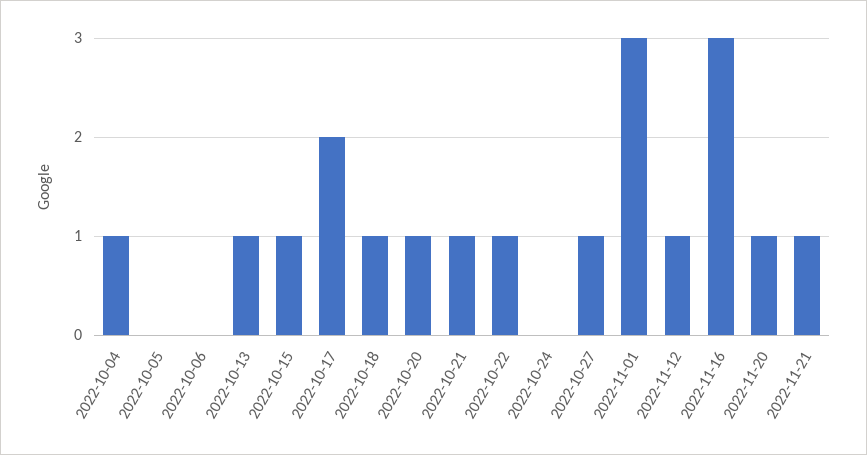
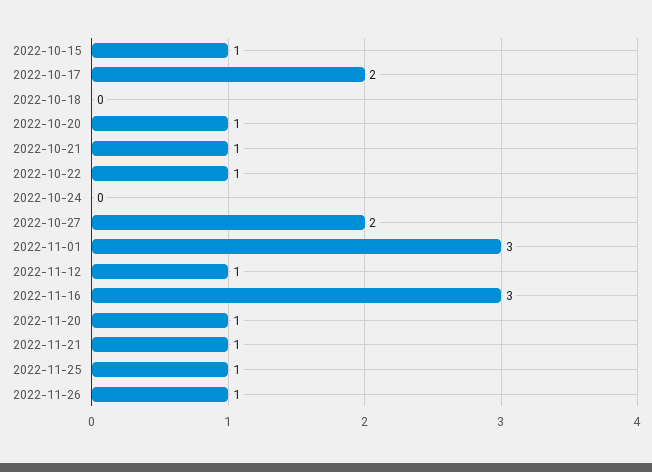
2022-10-04: 1 -> none
2022-10-05: 0 -> none
2022-10-06: 0 -> none
2022-10-13: 1 -> none
2022-10-18: 1 -> 0
2022-10-27: 1 -> 2
2022-11-25: none -> 1
2022-11-26: none -> 1

